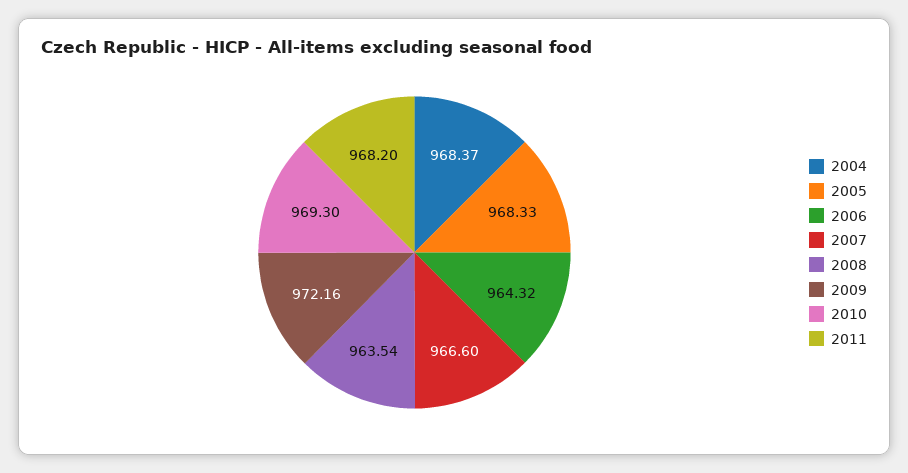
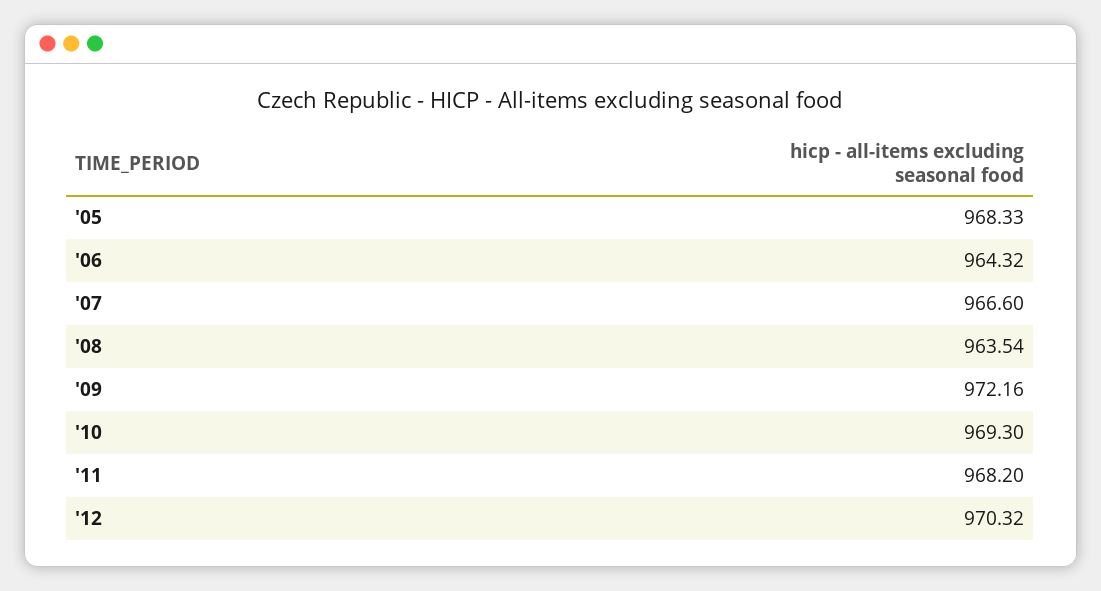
2004: 968.37 -> none
'12: none -> 970.32

